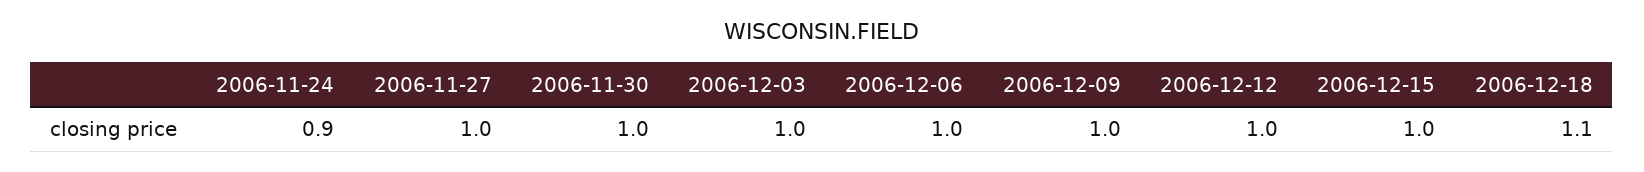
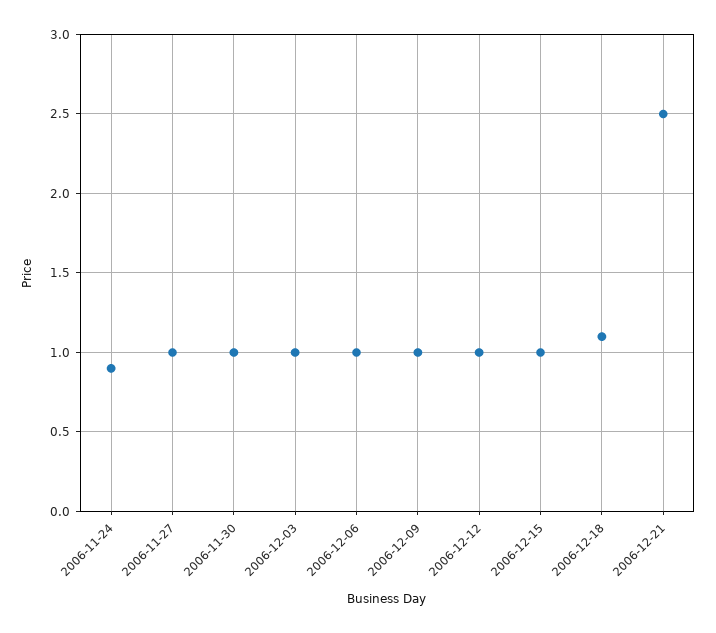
2006-12-21: none -> 2.5

